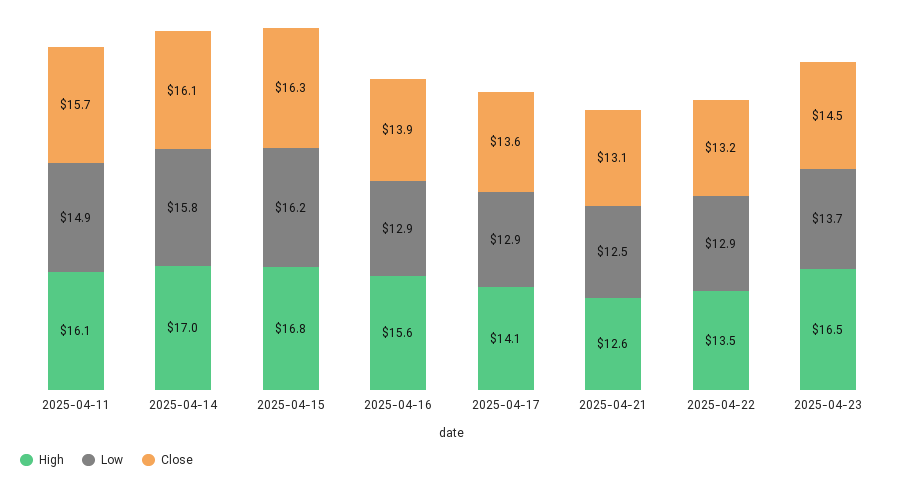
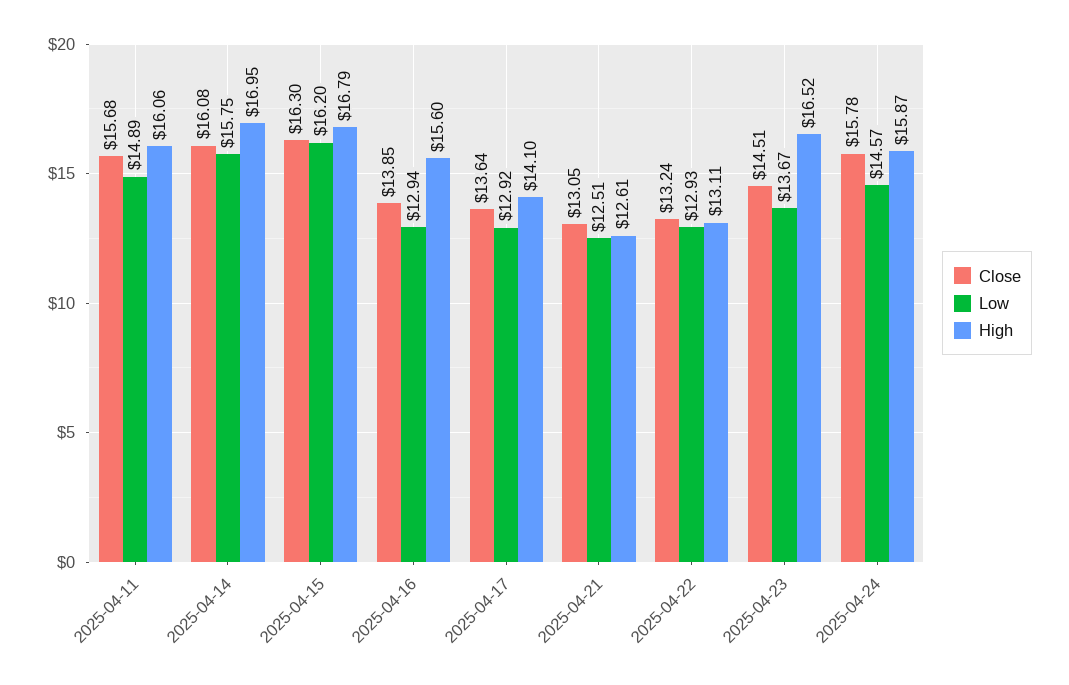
High, 2025-04-22: 13.5 -> 13.11
Close, 2025-04-24: none -> 15.78
Low, 2025-04-24: none -> 14.57
High, 2025-04-24: none -> 15.87

